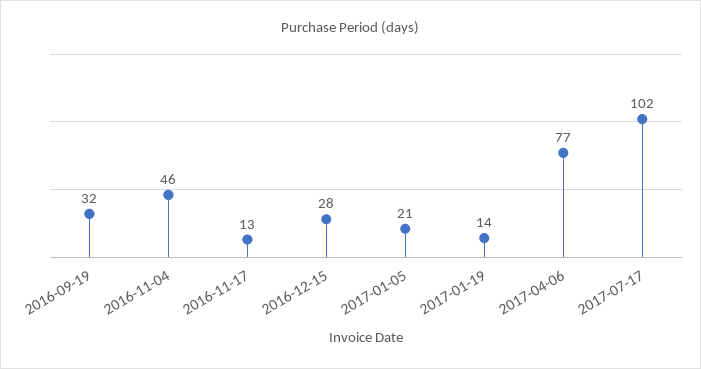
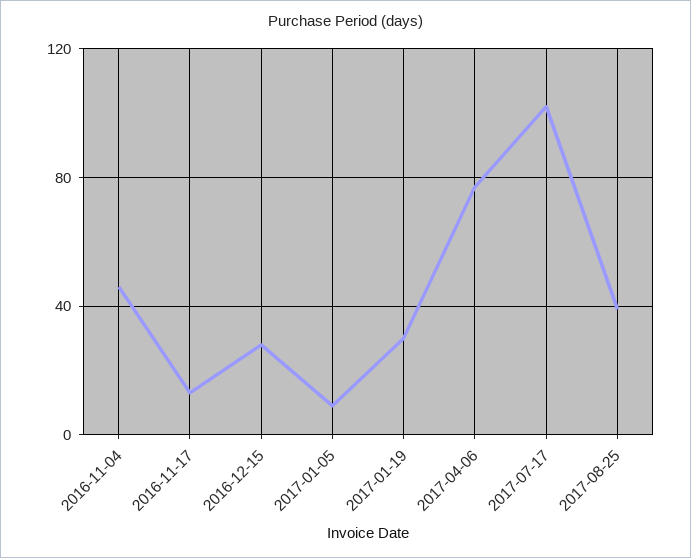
2016-09-19: 32 -> none
2017-01-05: 21 -> 10
2017-01-19: 14 -> 30
2017-08-25: none -> 40

